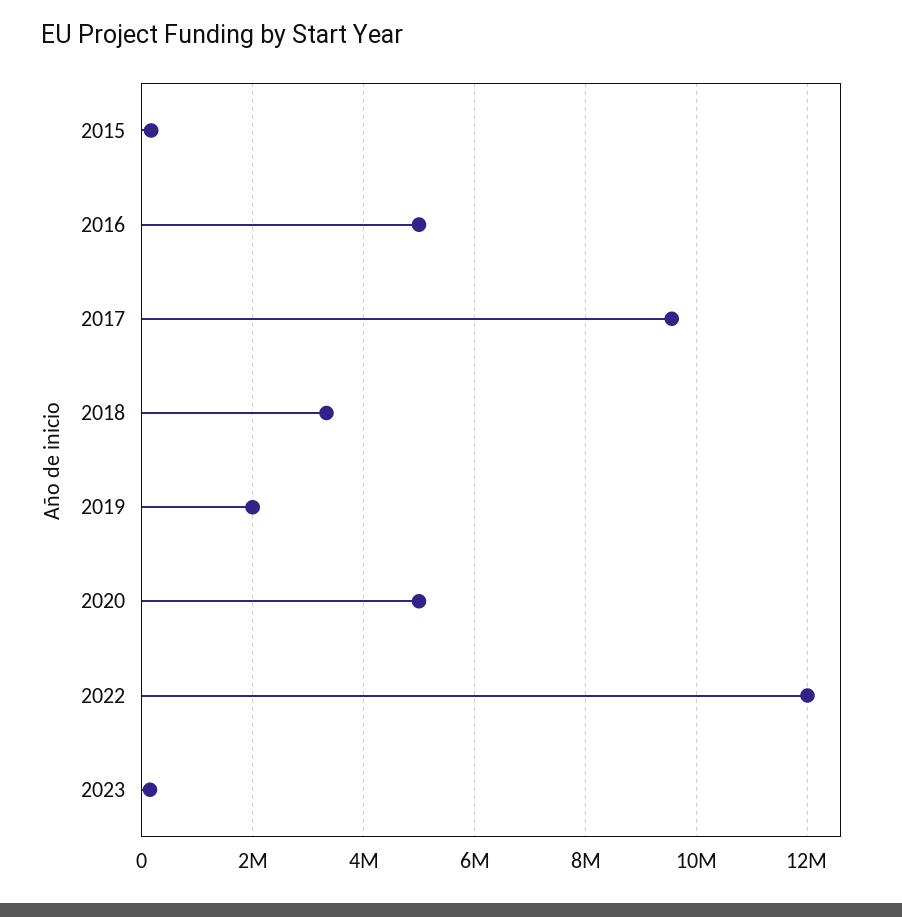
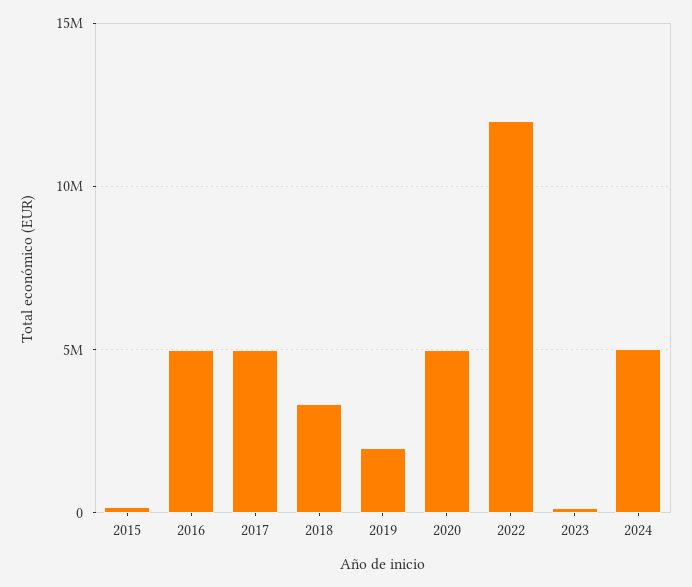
2017: 9600000 -> 5000000
2024: none -> 5000000

